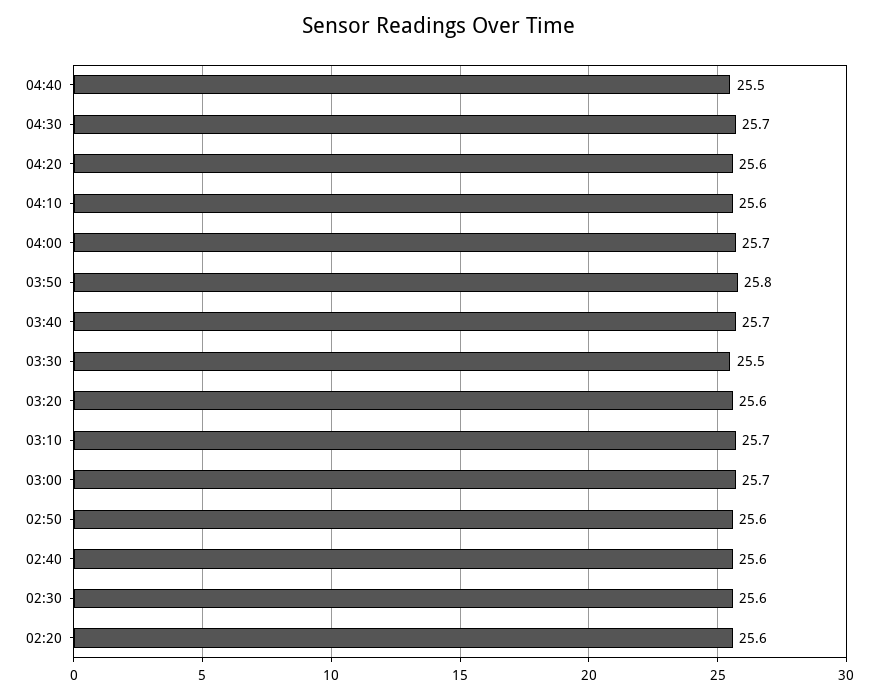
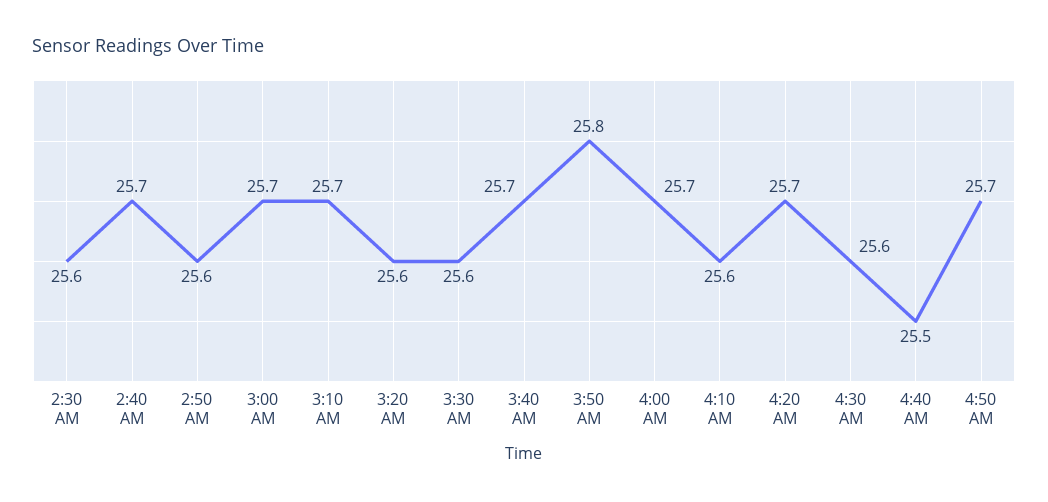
04:30: 25.7 -> 25.6
04:20: 25.6 -> 25.7
03:30: 25.5 -> 25.6
02:40: 25.6 -> 25.7
02:20: 25.6 -> none
4:50 AM: none -> 25.7

